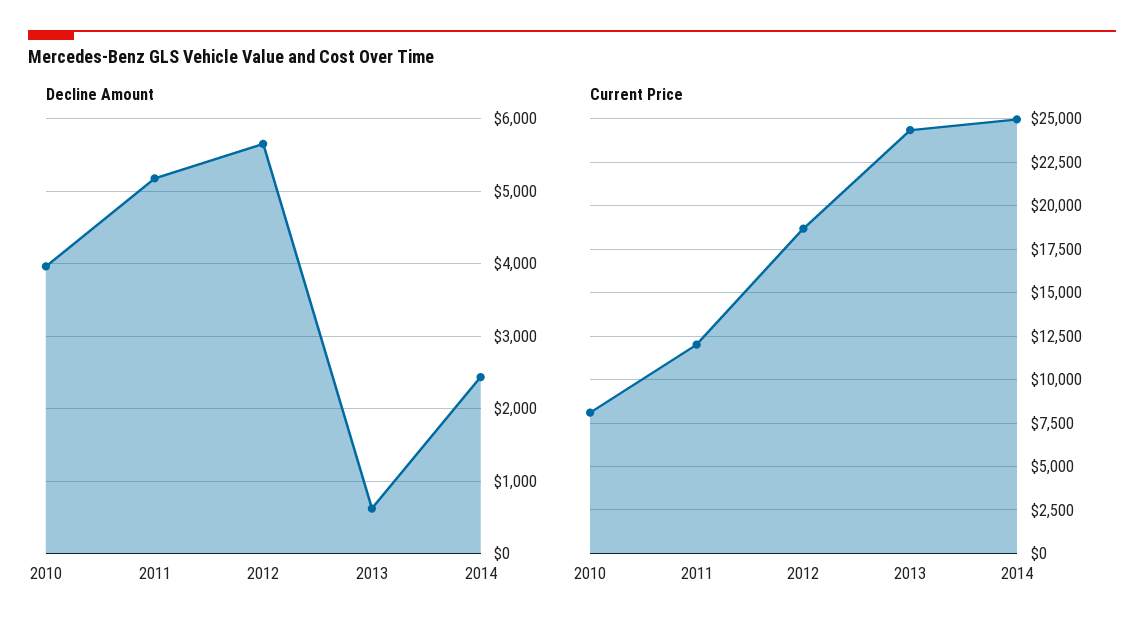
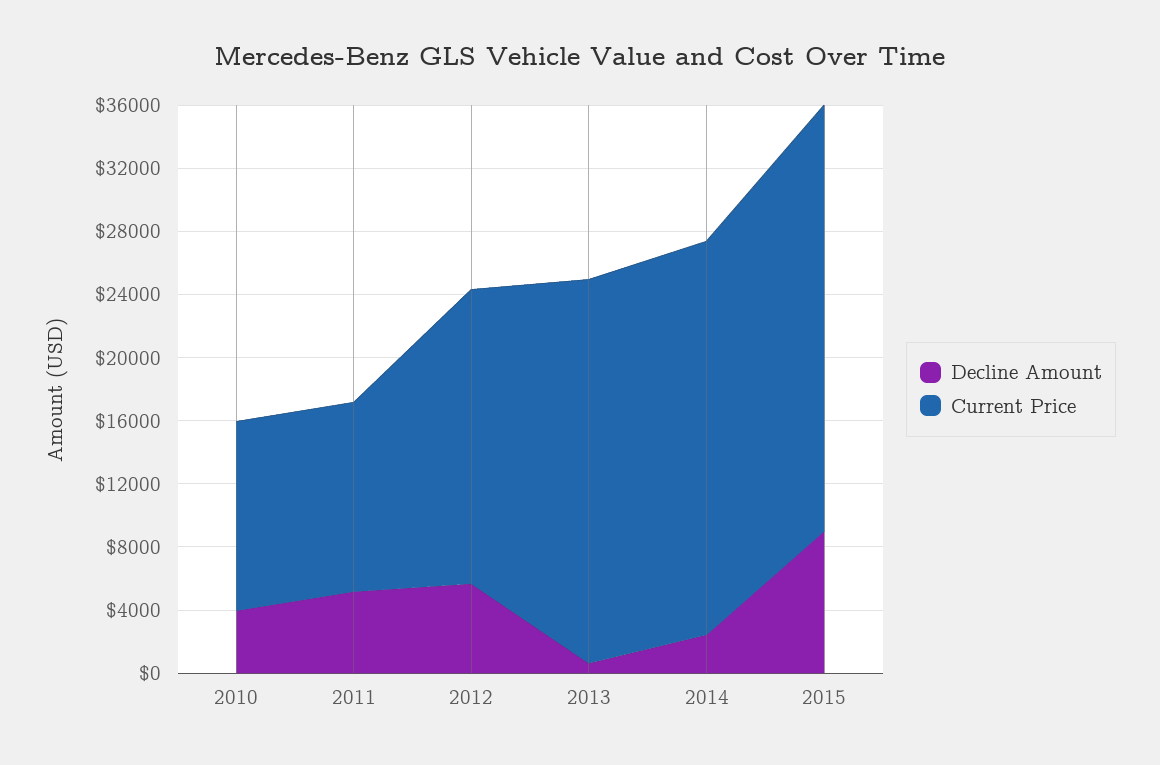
Current Price, 2010: 8000 -> 12000
Decline Amount, 2015: none -> 9000
Current Price, 2015: none -> 27000

